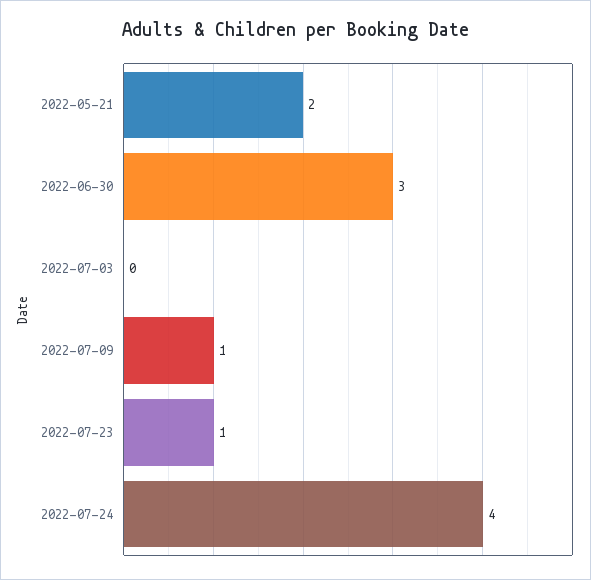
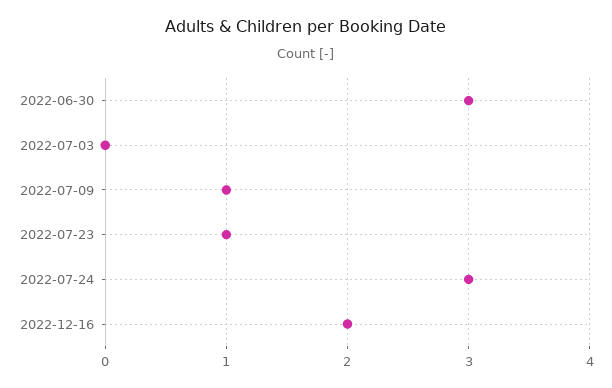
2022-05-21: 2 -> none
2022-07-24: 4 -> 3
2022-12-16: none -> 2

